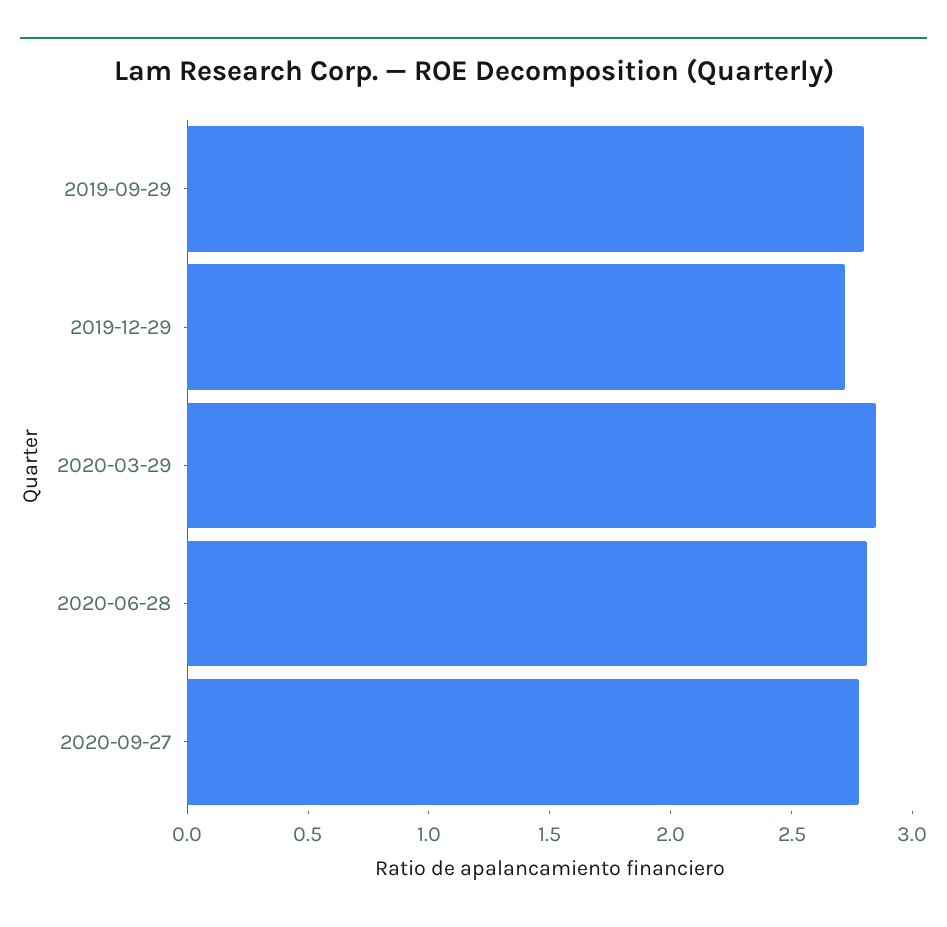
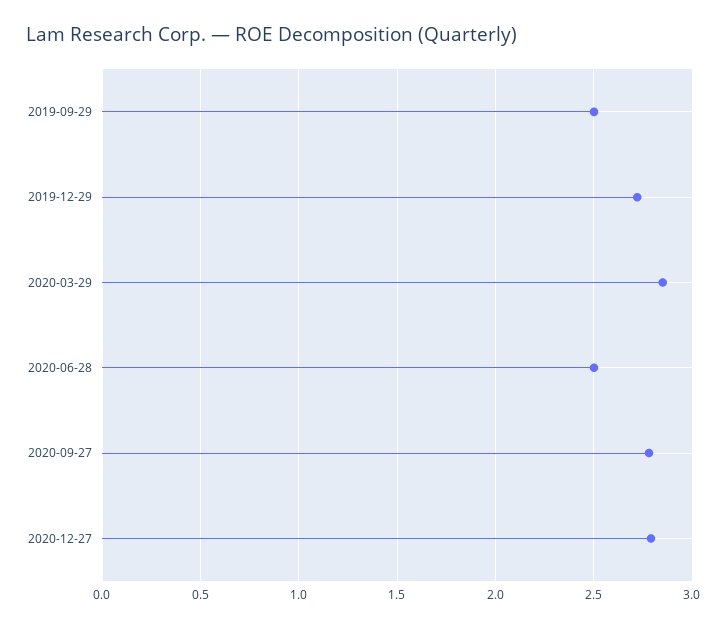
2019-09-29: 2.8 -> 2.5
2020-06-28: 2.8 -> 2.5
2020-12-27: none -> 2.8

